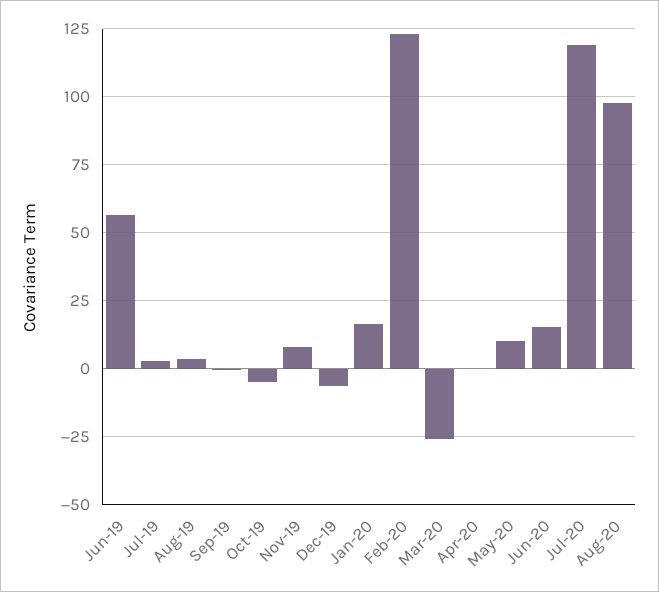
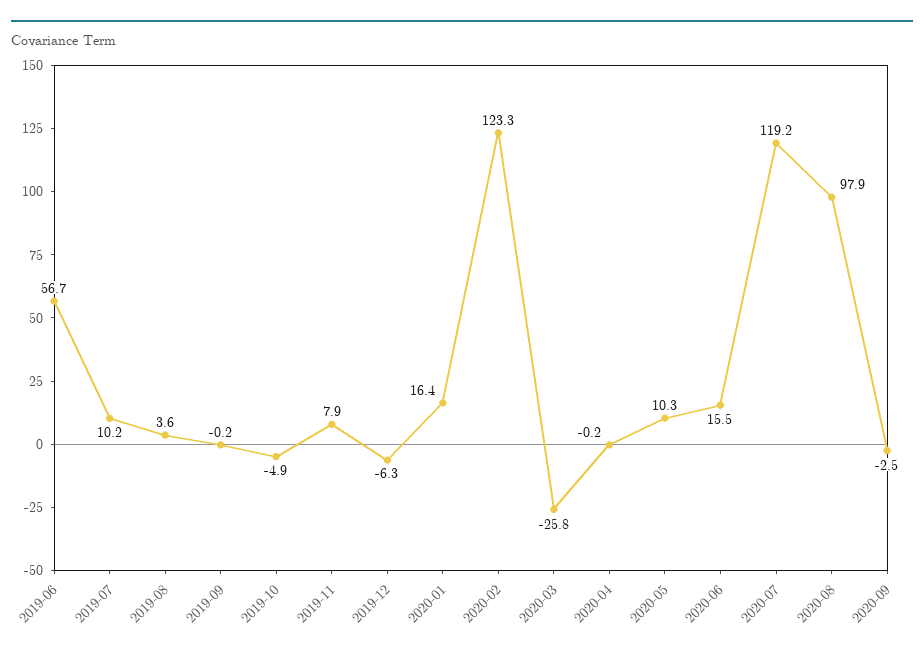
Jul-19: 2.5 -> 10.2
2020-09: none -> -2.5

